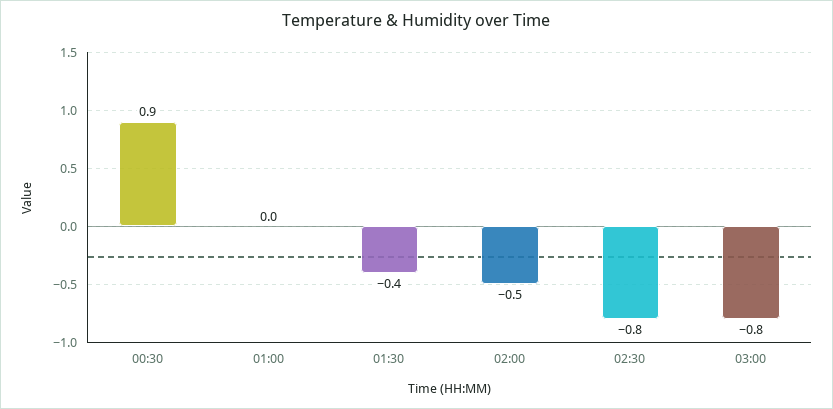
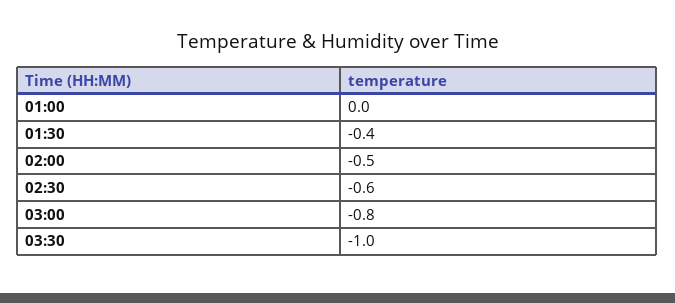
00:30: 0.9 -> none
02:30: -0.8 -> -0.6
03:30: none -> -1

